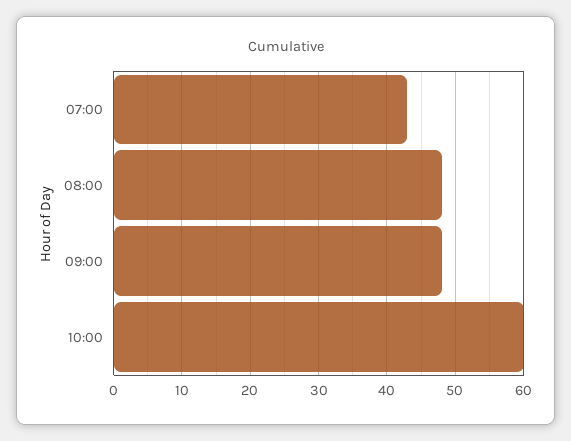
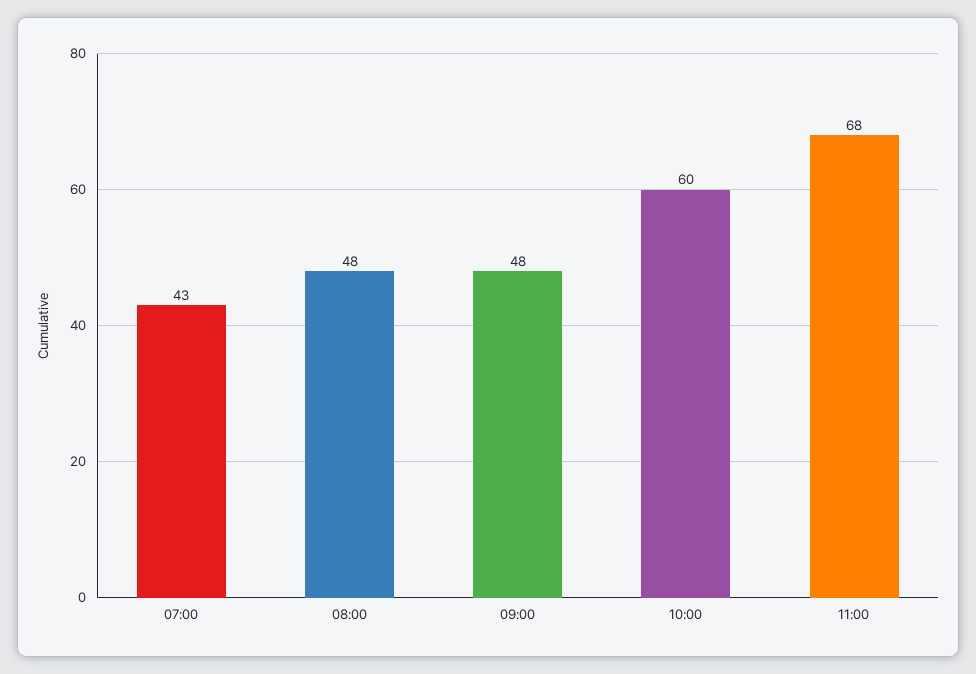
11:00: none -> 68

